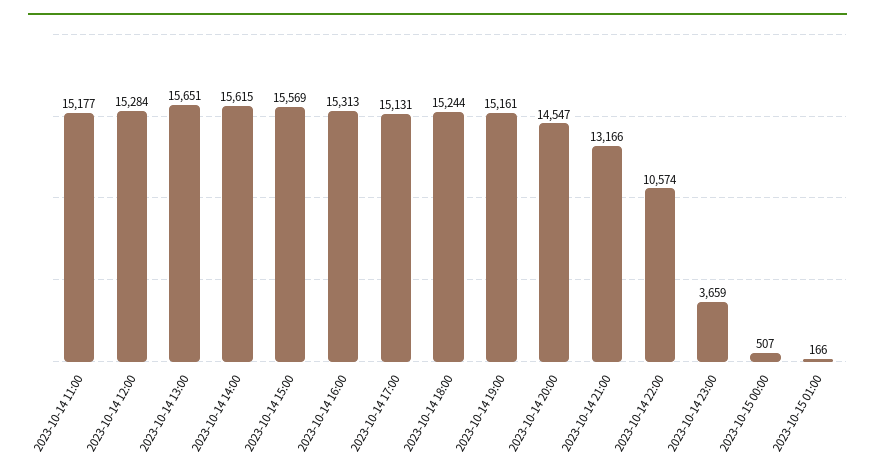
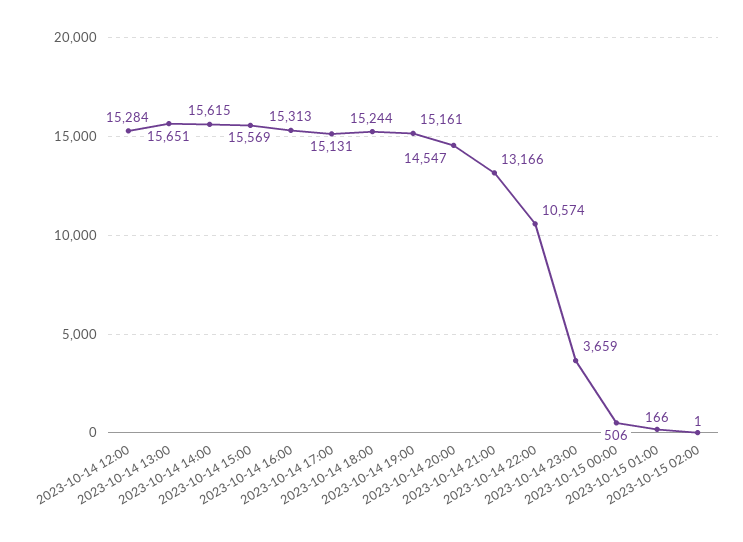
2023-10-14 11:00: 15177 -> none
2023-10-15 00:00: 507 -> 506
2023-10-15 02:00: none -> 1

